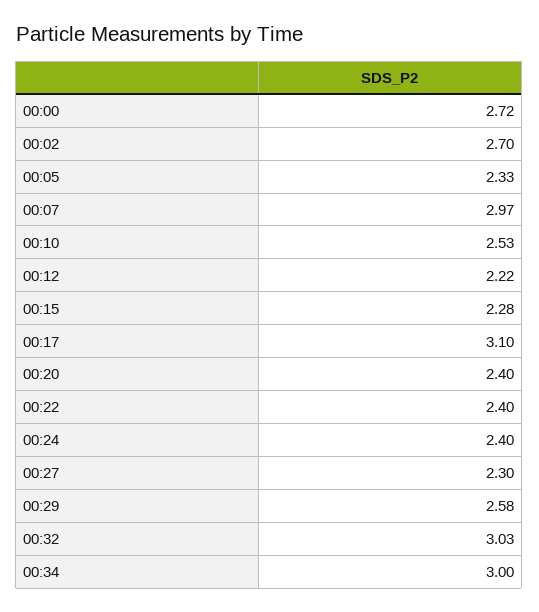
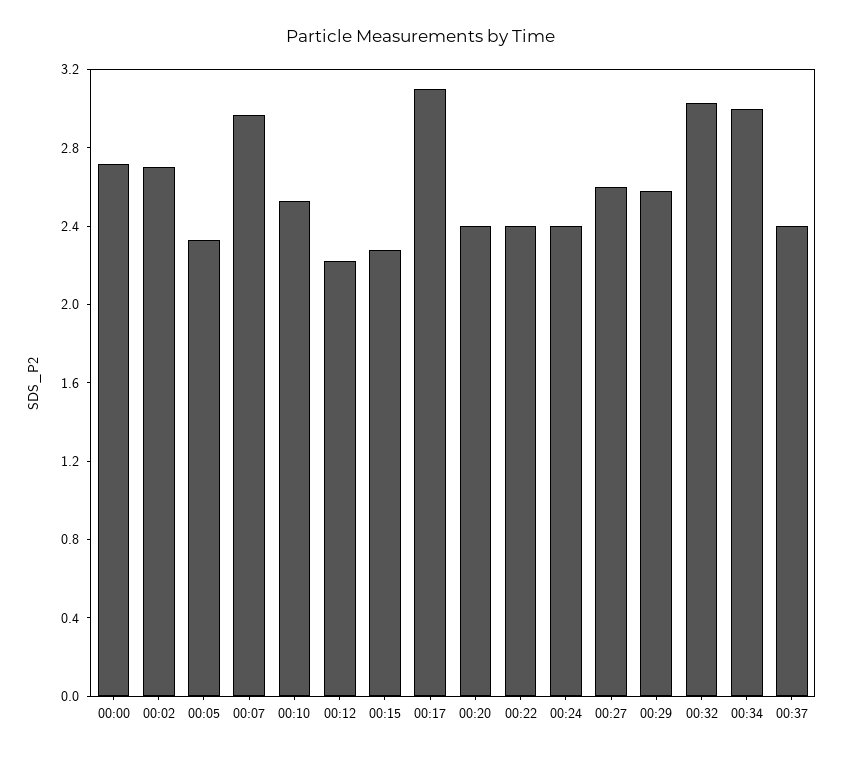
00:27: 2.3 -> 2.6
00:37: none -> 2.4

